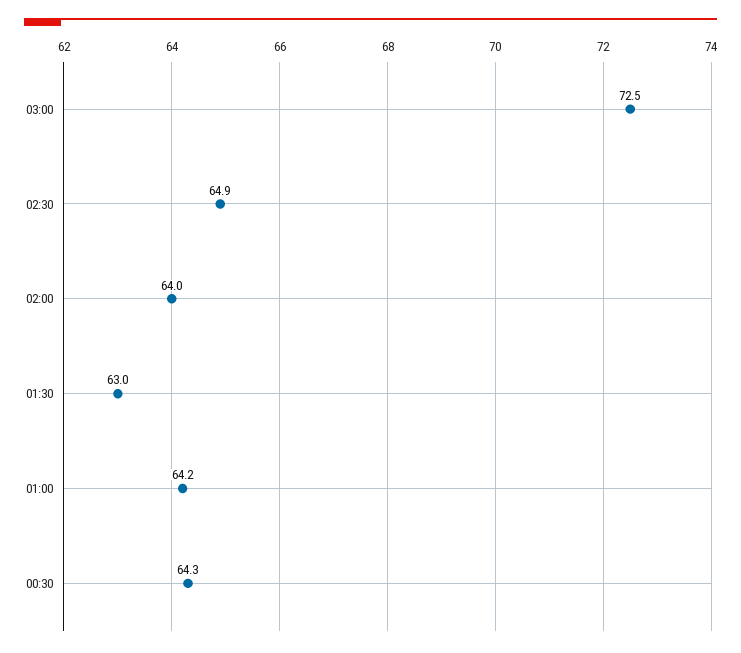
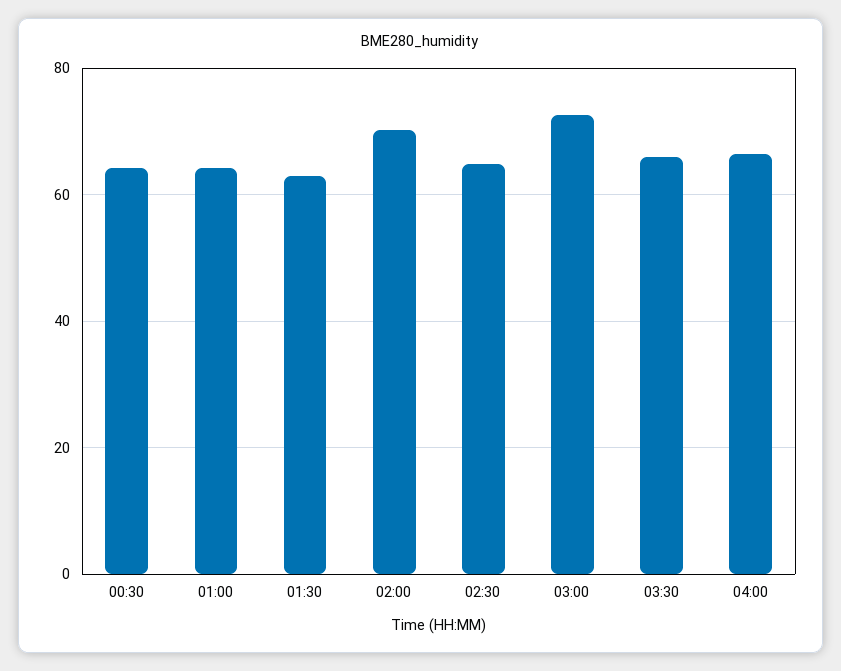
02:00: 64 -> 70
03:30: none -> 66
04:00: none -> 66

